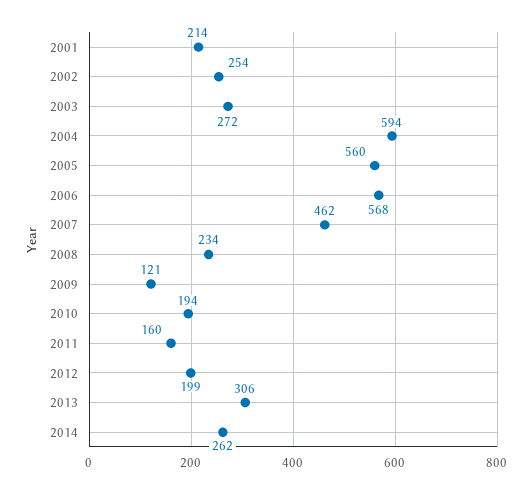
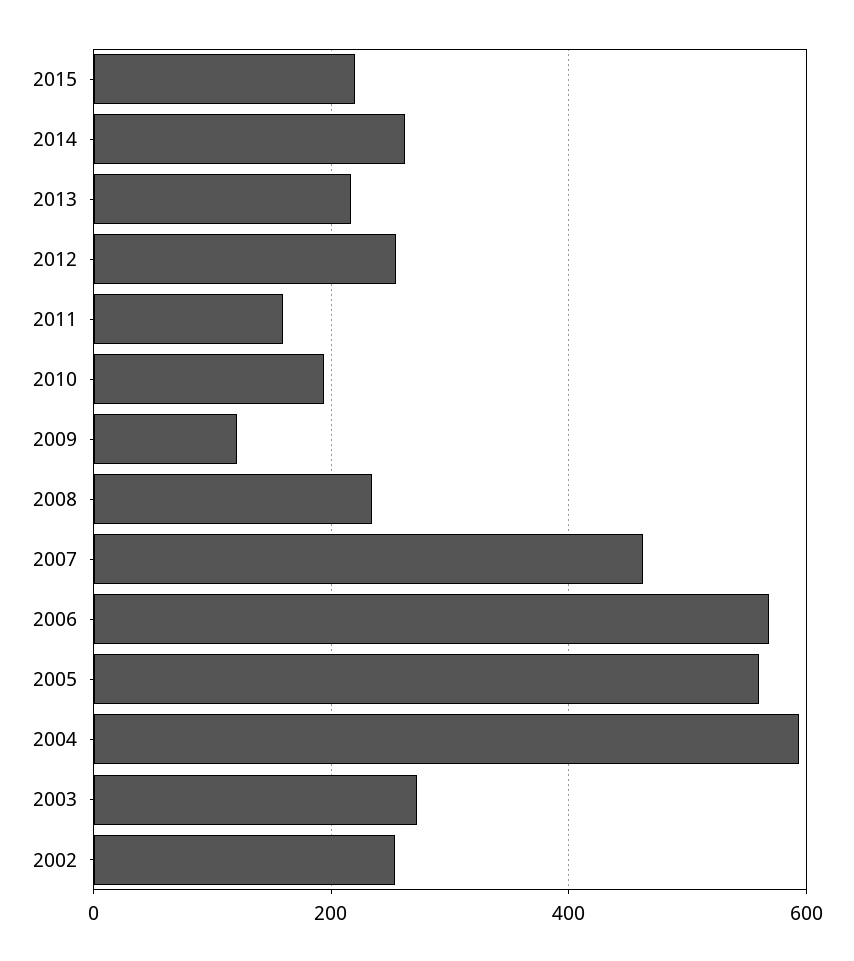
2001: 214 -> none
2012: 199 -> 260
2013: 306 -> 220
2015: none -> 220

